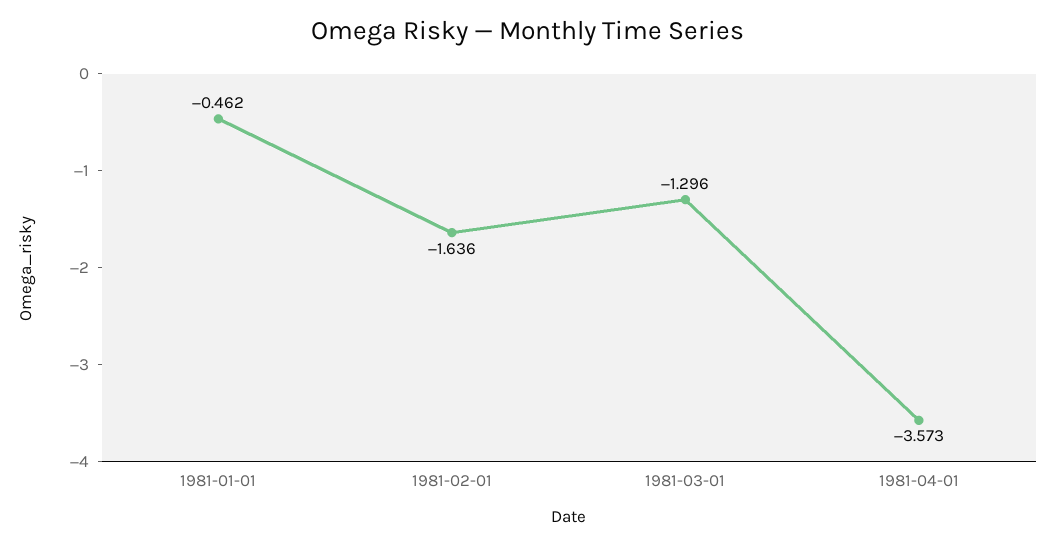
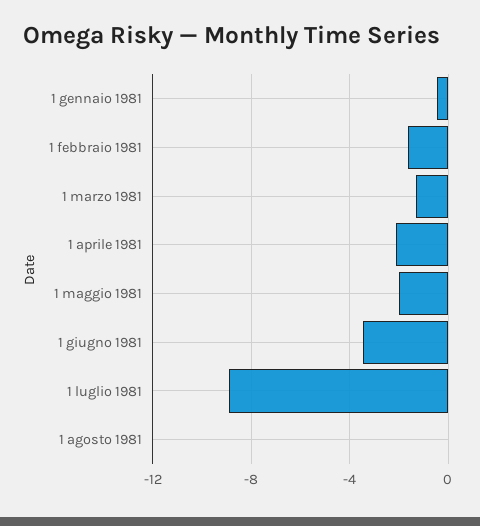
1981-04-01: -3.573 -> -2
1 maggio 1981: none -> -2
1 giugno 1981: none -> -3.5
1 luglio 1981: none -> -9
1 agosto 1981: none -> 0

